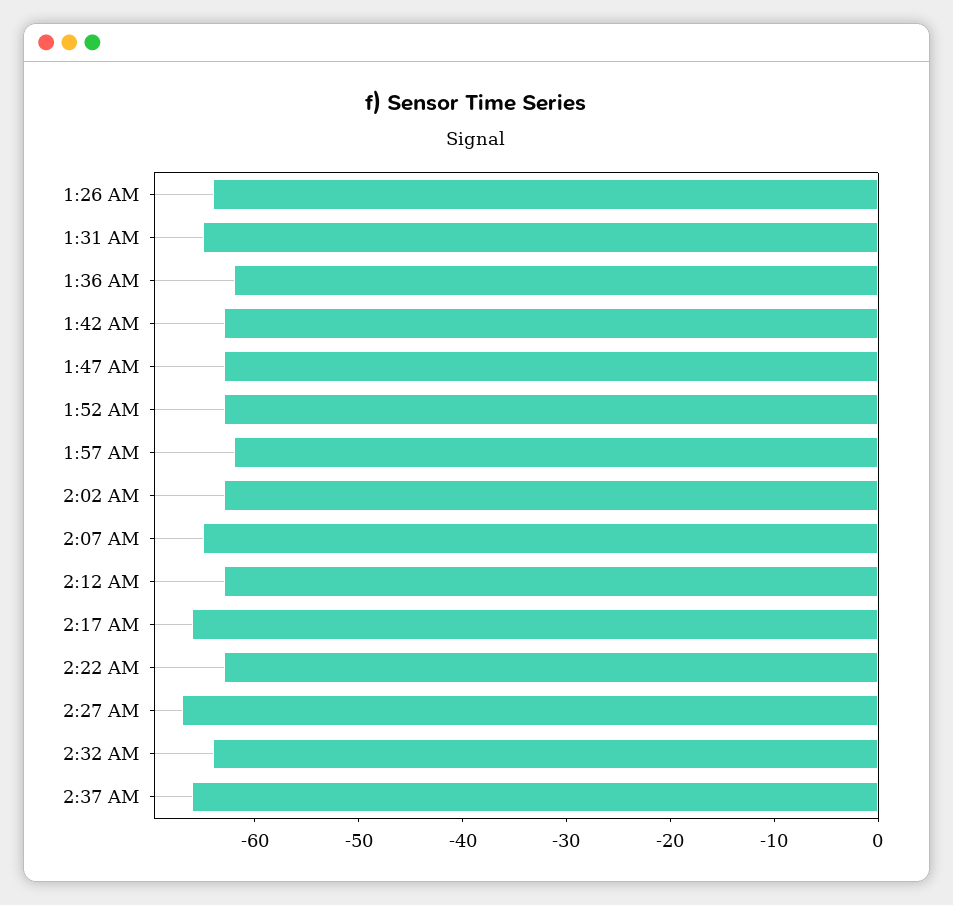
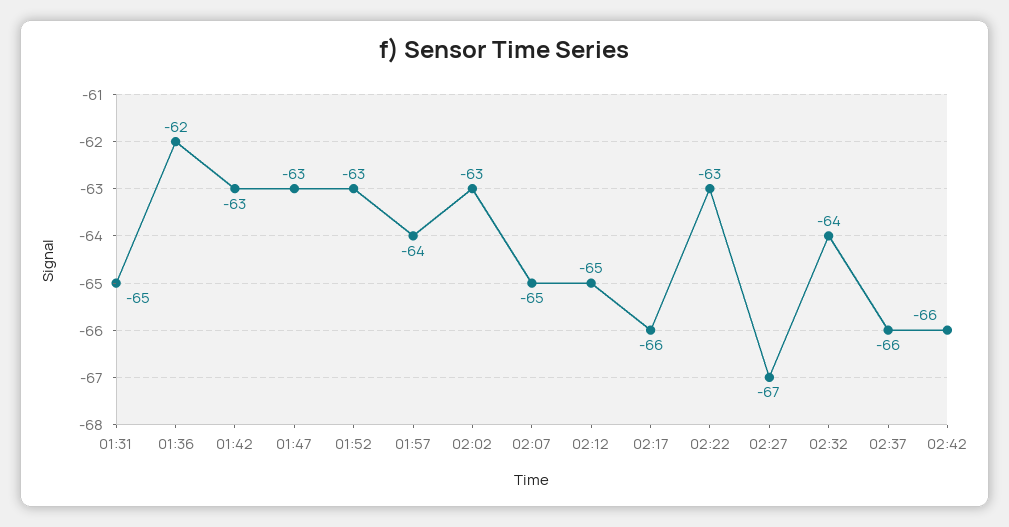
1:26 AM: -64 -> none
1:57 AM: -62 -> -64
2:12 AM: -63 -> -65
02:42: none -> -66

